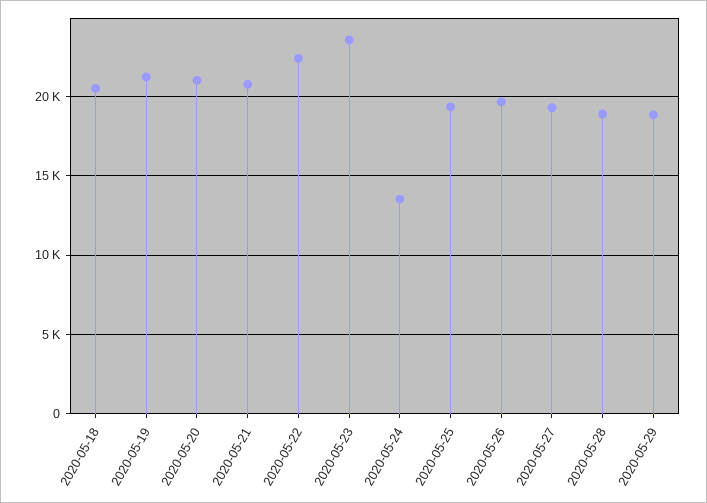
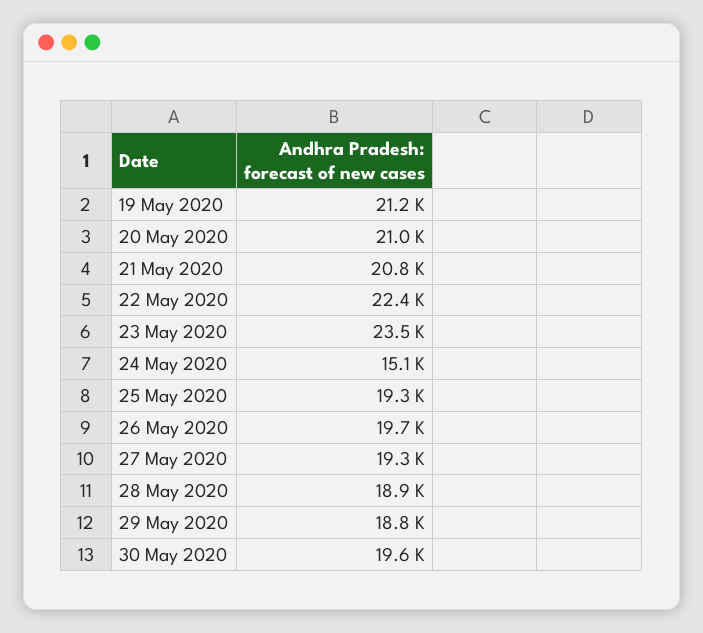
2020-05-18: 20500 -> none
2020-05-24: 13500 -> 15100
30 May 2020: none -> 19600

